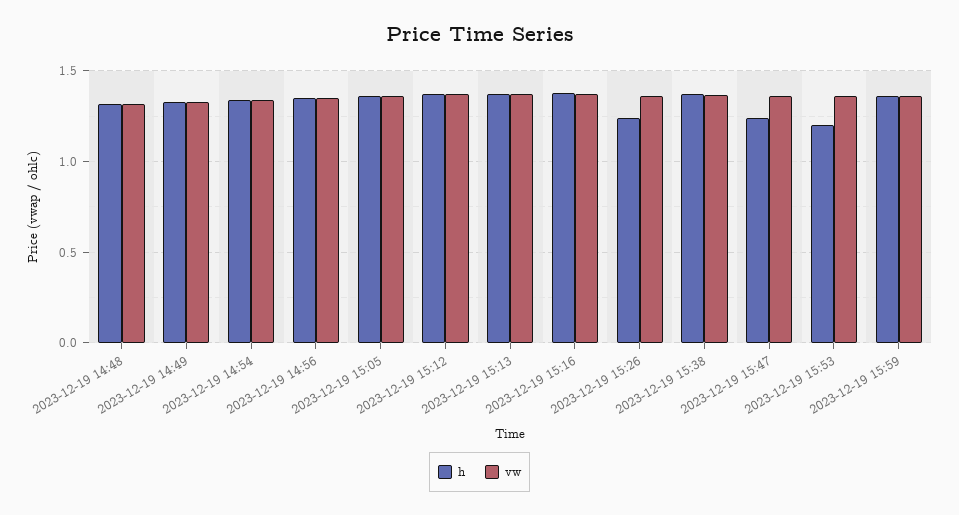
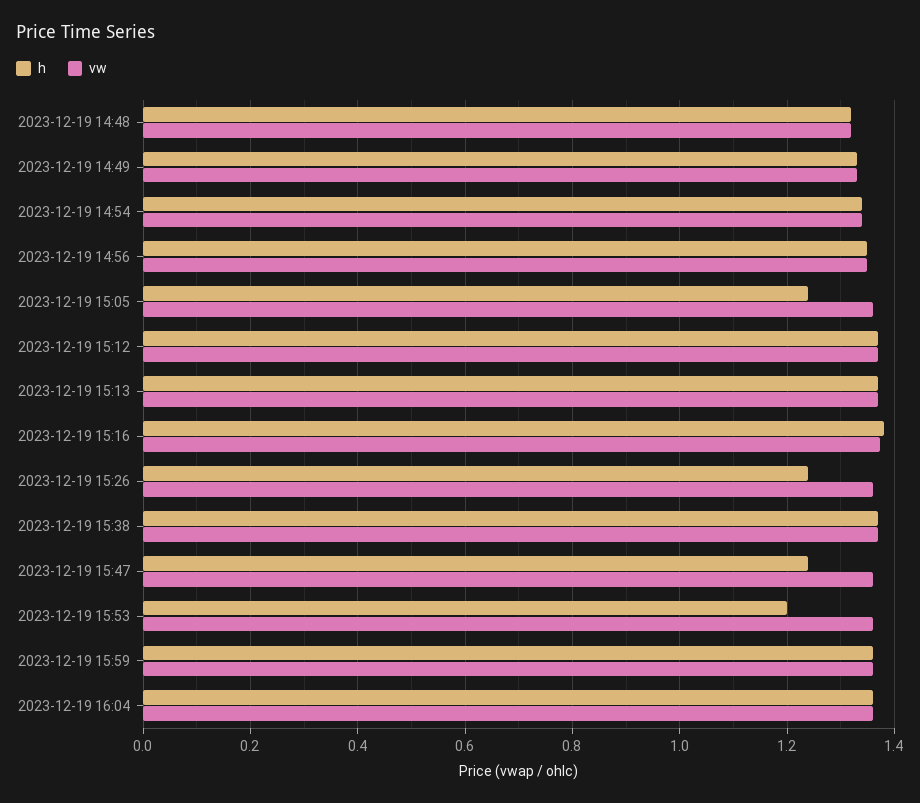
h, 2023-12-19 15:05: 1.35 -> 1.24
h, 2023-12-19 16:04: none -> 1.36
vw, 2023-12-19 16:04: none -> 1.36

